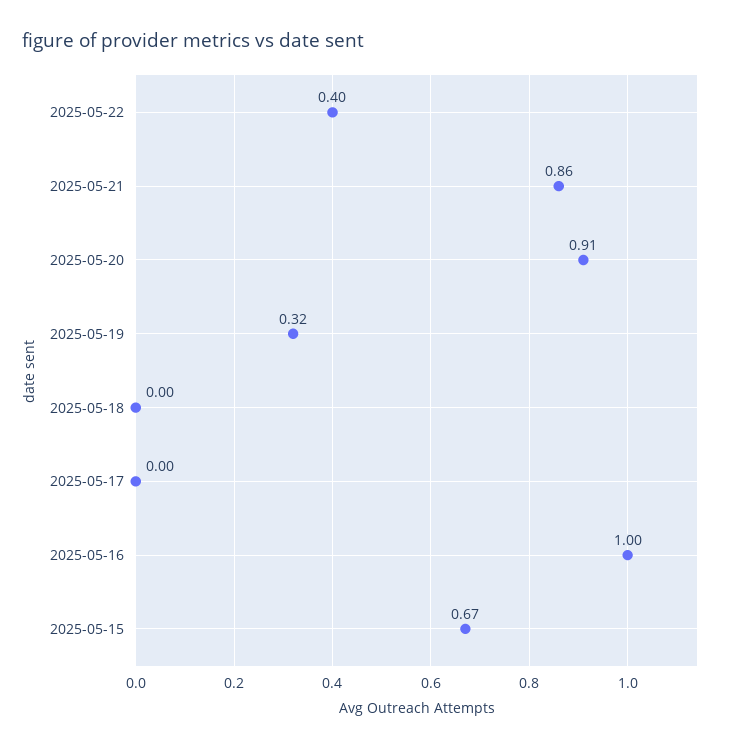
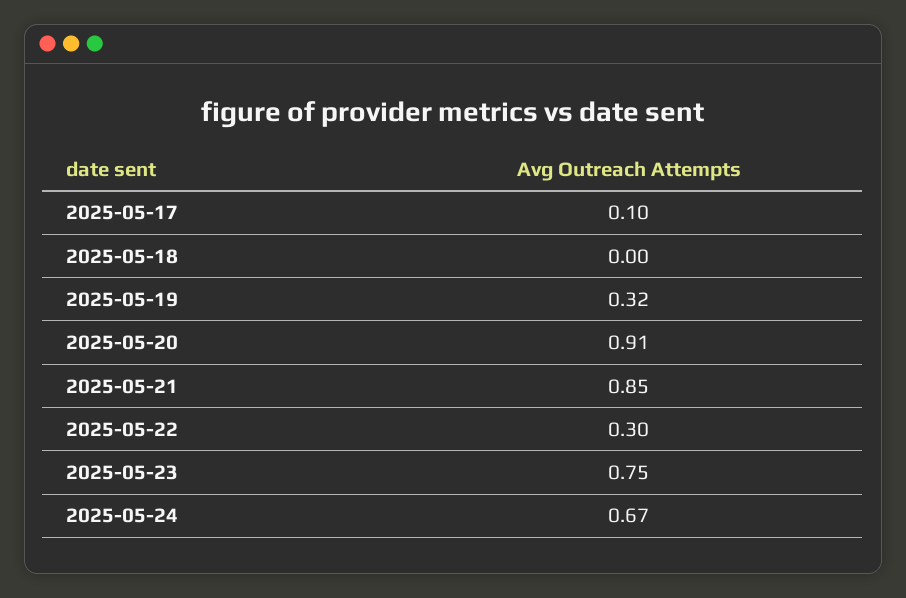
2025-05-22: 0.4 -> 0.3
2025-05-21: 0.86 -> 0.85
2025-05-17: 0 -> 0.1
2025-05-16: 1 -> none
2025-05-15: 0.67 -> none
2025-05-23: none -> 0.75
2025-05-24: none -> 0.67

